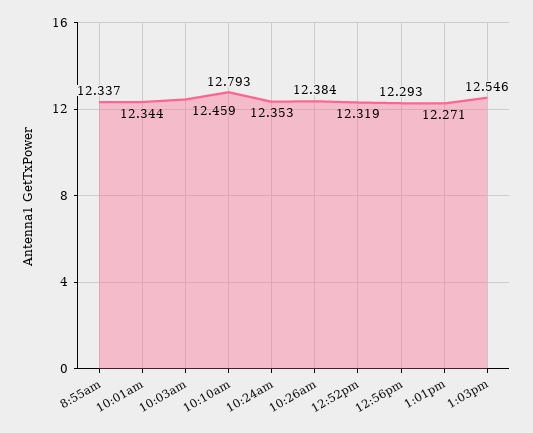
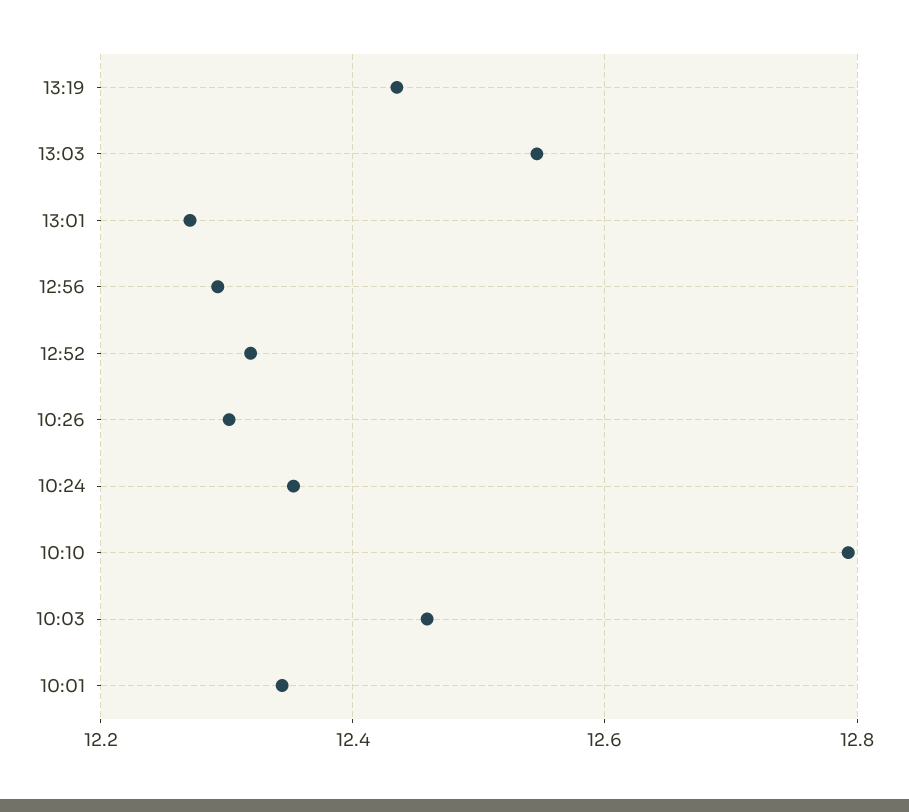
8:55am: 12.337 -> none
10:26am: 12.384 -> 12.3
13:19: none -> 12.44

